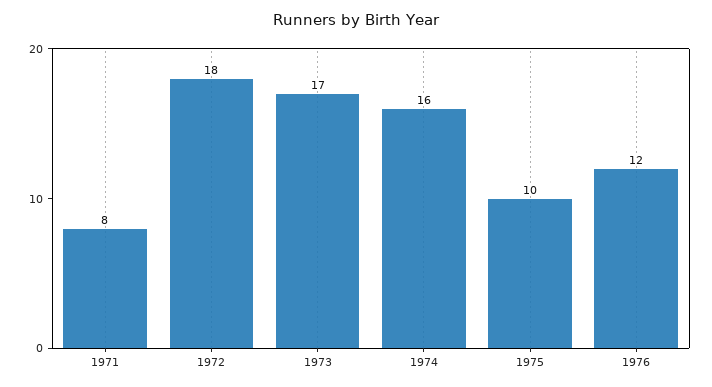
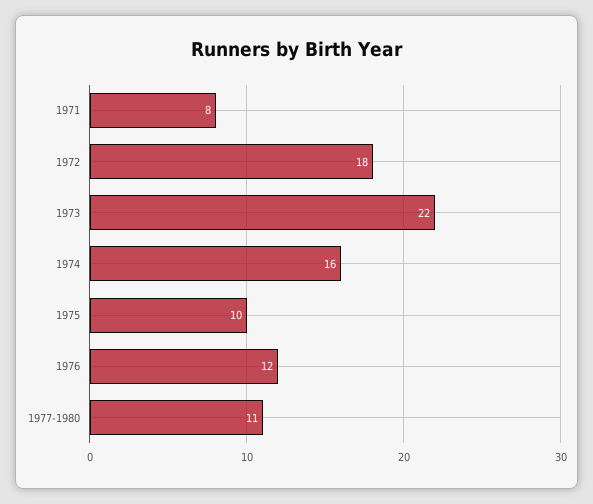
1973: 17 -> 22
1977-1980: none -> 11

